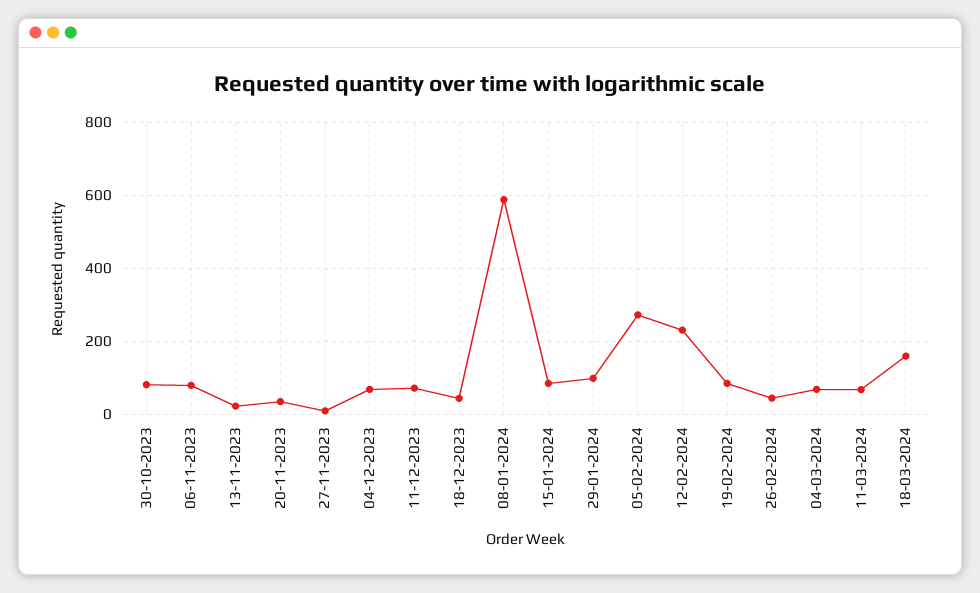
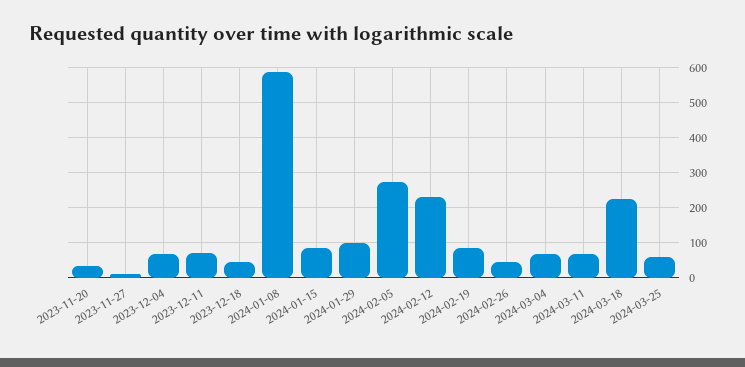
30-10-2023: 80 -> none
06-11-2023: 80 -> none
13-11-2023: 20 -> none
18-03-2024: 160 -> 220
2024-03-25: none -> 60

